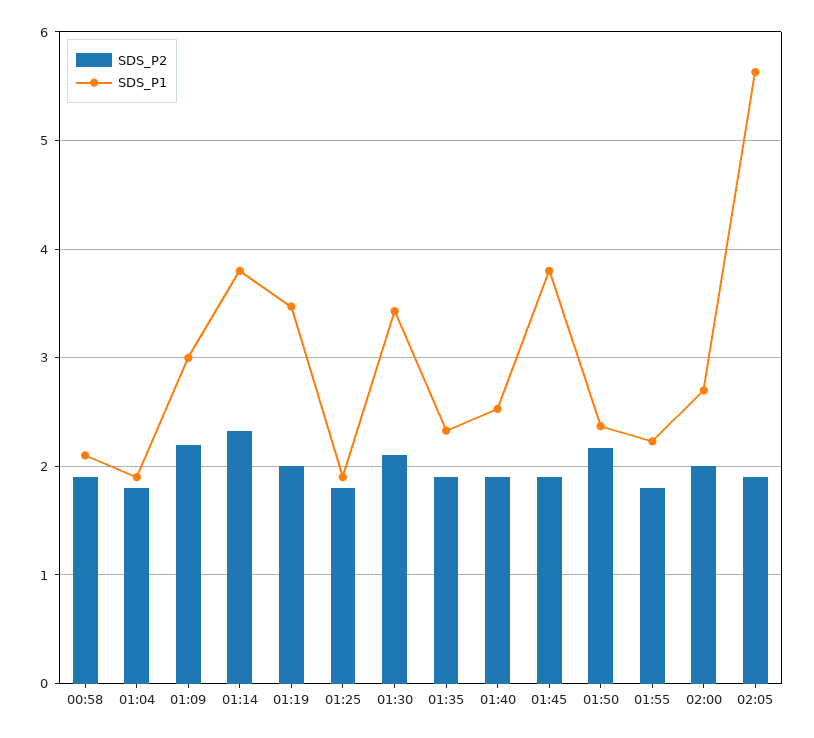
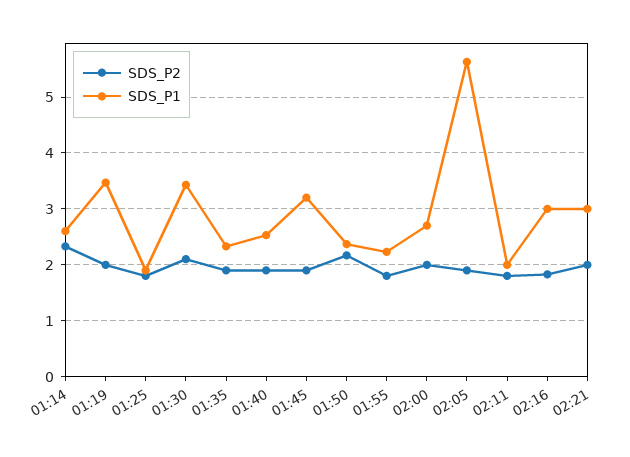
SDS_P2, 00:58: 1.9 -> none
SDS_P1, 00:58: 2.1 -> none
SDS_P2, 01:04: 1.8 -> none
SDS_P1, 01:04: 1.9 -> none
SDS_P2, 01:09: 2.2 -> none
SDS_P1, 01:09: 3 -> none
SDS_P1, 01:14: 3.8 -> 2.6
SDS_P1, 01:45: 3.8 -> 3.2
SDS_P2, 02:11: none -> 1.8
SDS_P1, 02:11: none -> 2
SDS_P2, 02:16: none -> 1.8
SDS_P1, 02:16: none -> 3
SDS_P2, 02:21: none -> 2
SDS_P1, 02:21: none -> 3

